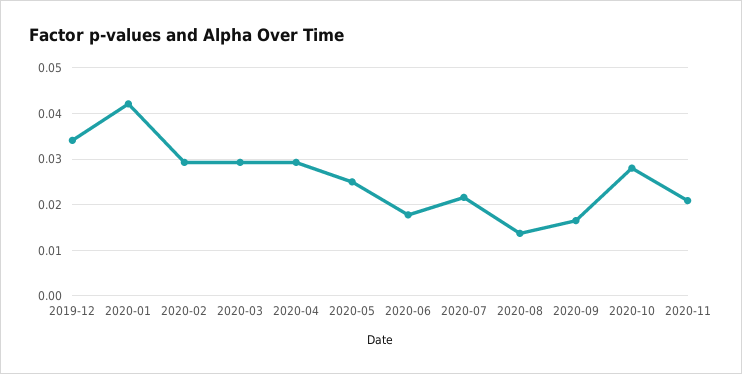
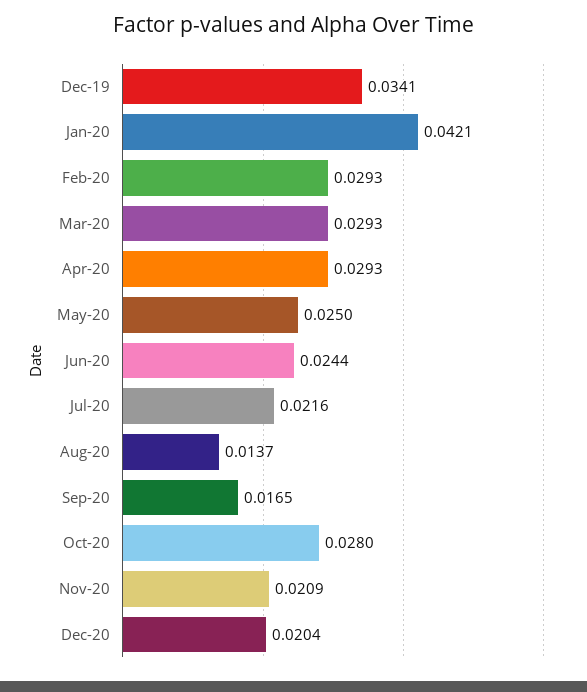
2020-06: 0.018 -> 0.0244
Dec-20: none -> 0.0204

